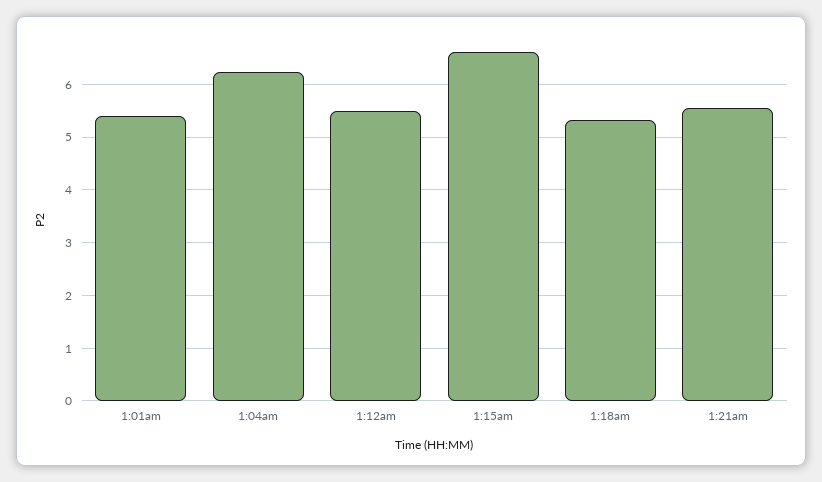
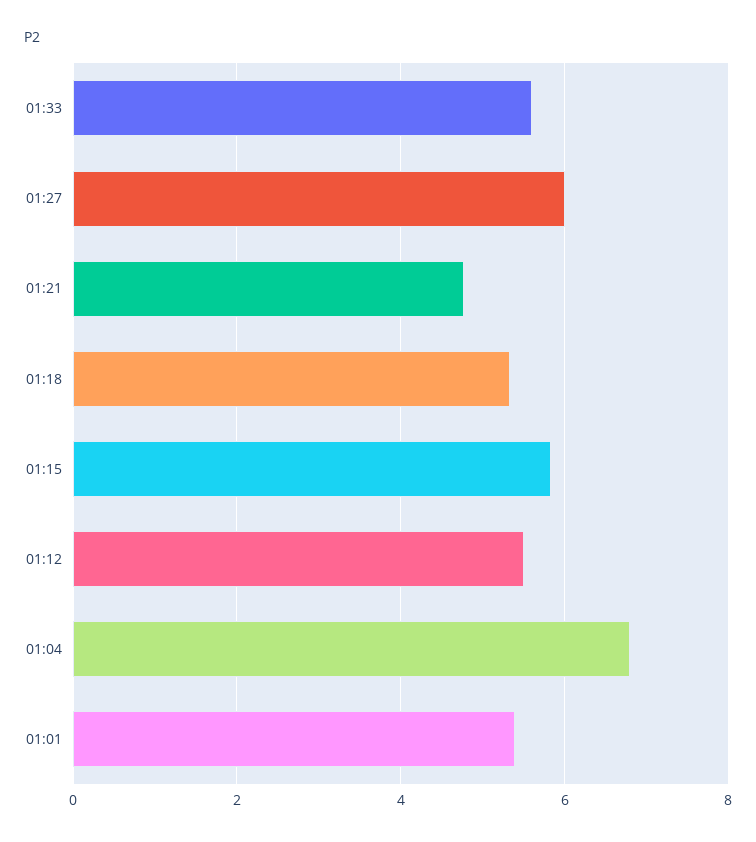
1:04am: 6.2 -> 6.8
1:15am: 6.6 -> 5.8
1:21am: 5.6 -> 4.8
01:33: none -> 5.6
01:27: none -> 6

